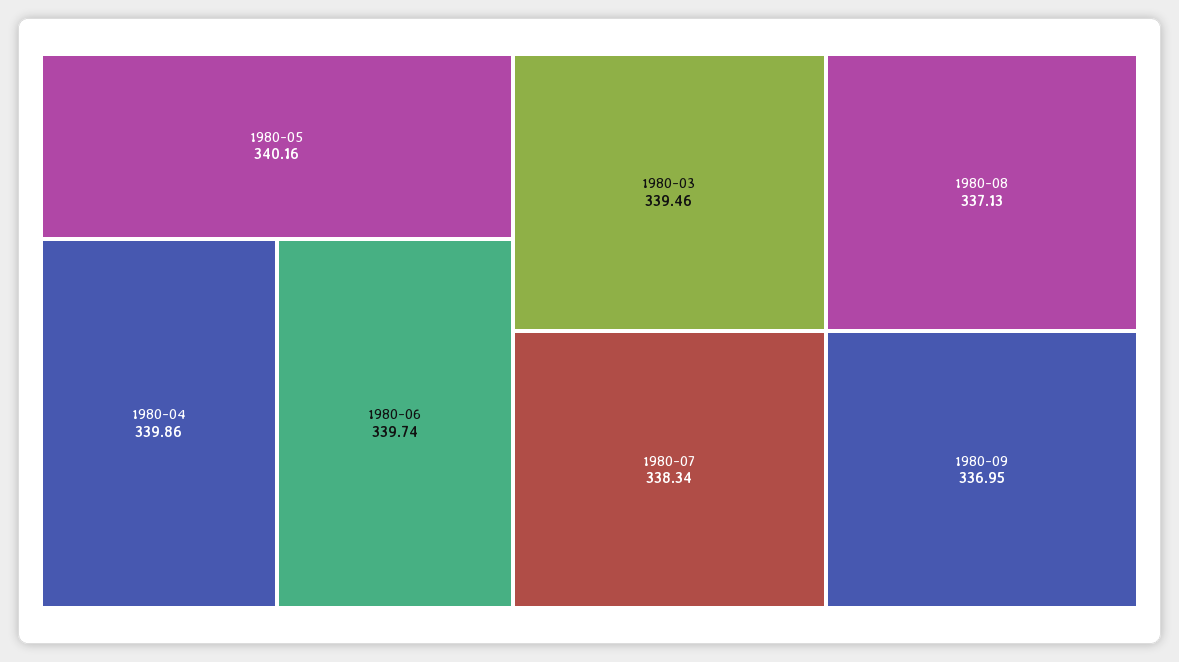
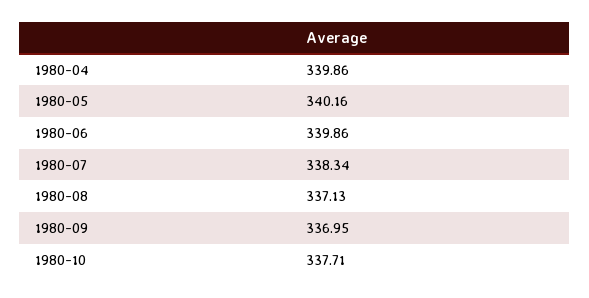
1980-06: 339.74 -> 339.86
1980-03: 339.46 -> none
1980-10: none -> 337.71

